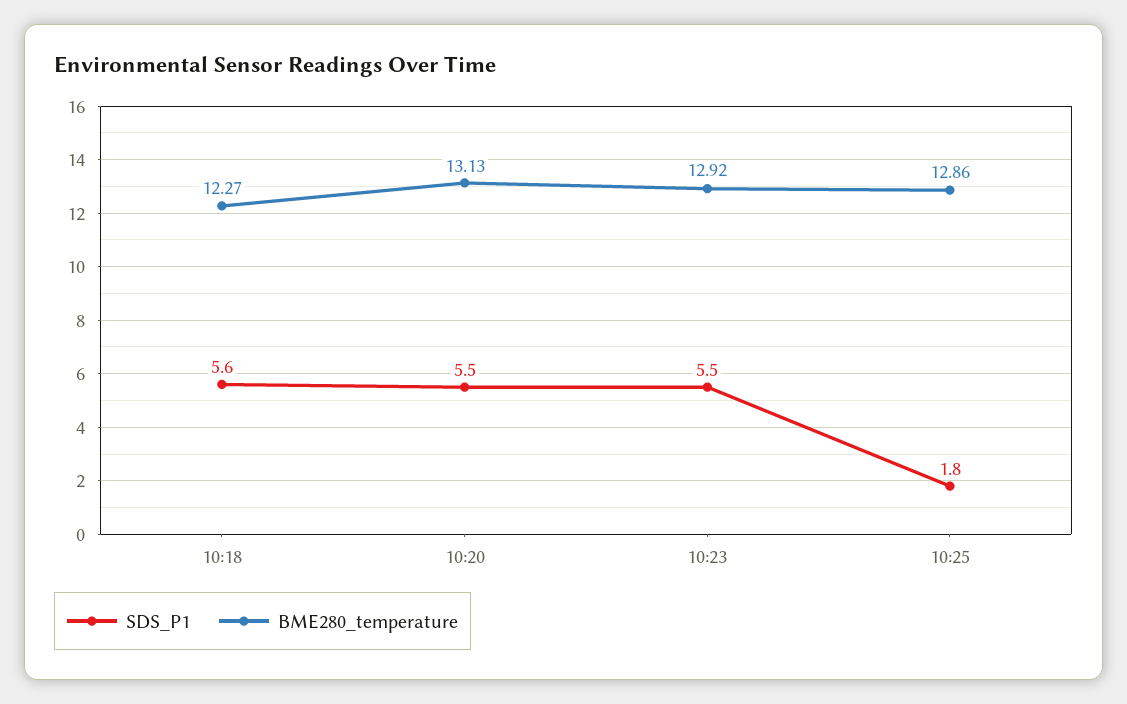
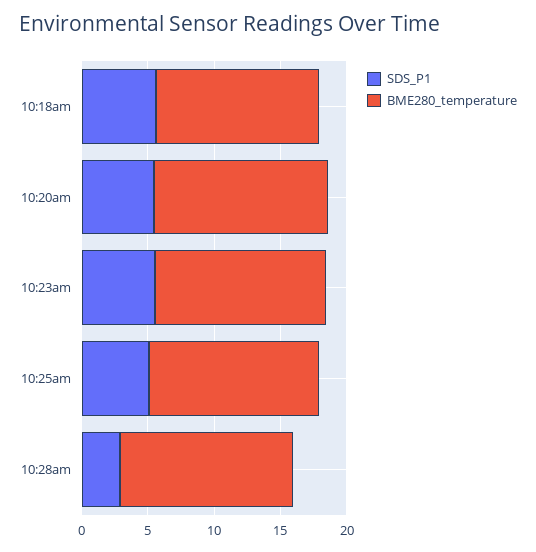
SDS_P1, 10:25: 1.8 -> 5
SDS_P1, 10:28am: none -> 3
BME280_temperature, 10:28am: none -> 13

